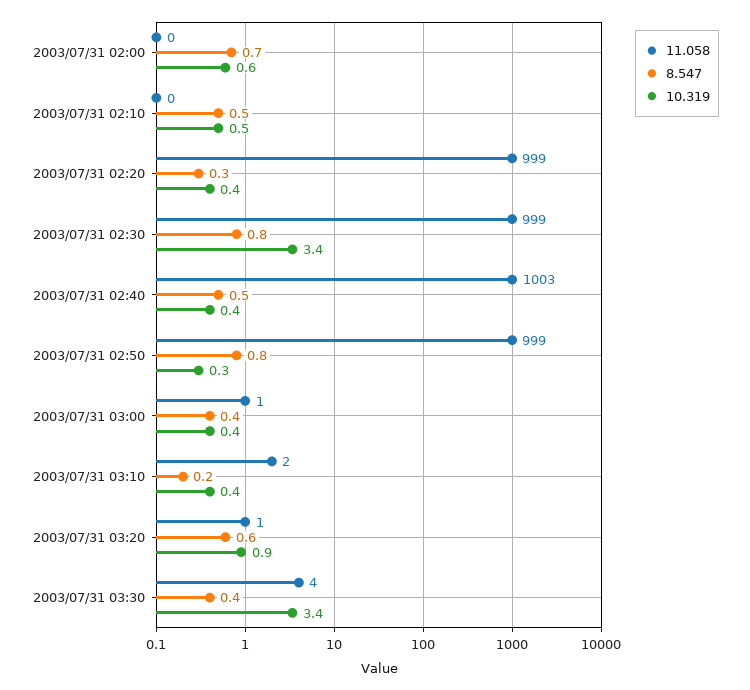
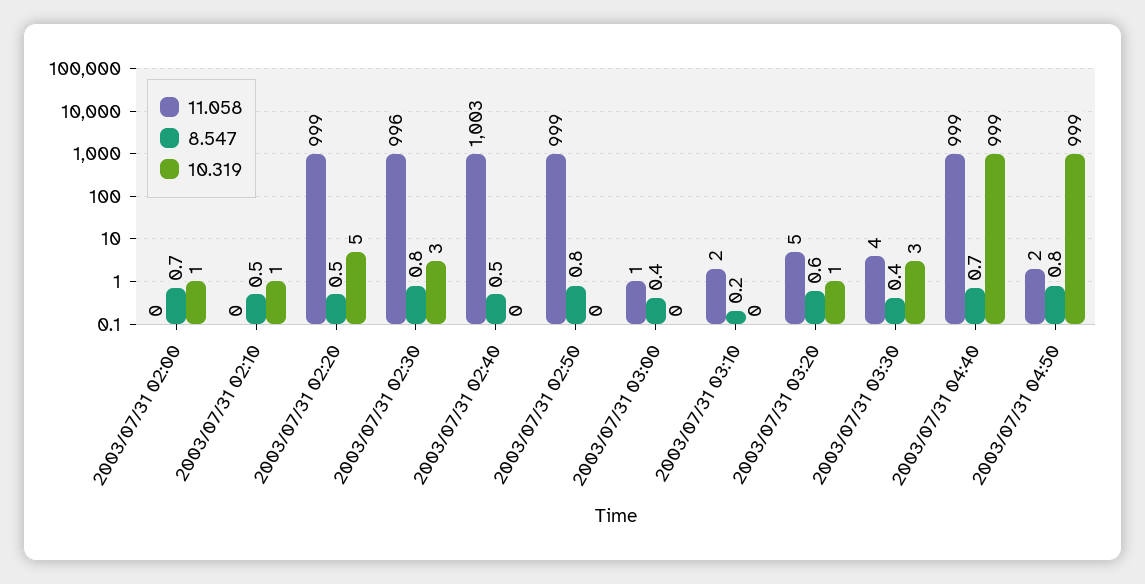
8.547, 2003/07/31 02:20: 0.3 -> 0.5
10.319, 2003/07/31 02:20: 0.4 -> 5
11.058, 2003/07/31 02:30: 999 -> 996
11.058, 2003/07/31 03:20: 1 -> 5
11.058, 2003/07/31 04:40: none -> 999
8.547, 2003/07/31 04:40: none -> 0.7
10.319, 2003/07/31 04:40: none -> 999
11.058, 2003/07/31 04:50: none -> 2
8.547, 2003/07/31 04:50: none -> 0.8
10.319, 2003/07/31 04:50: none -> 999

